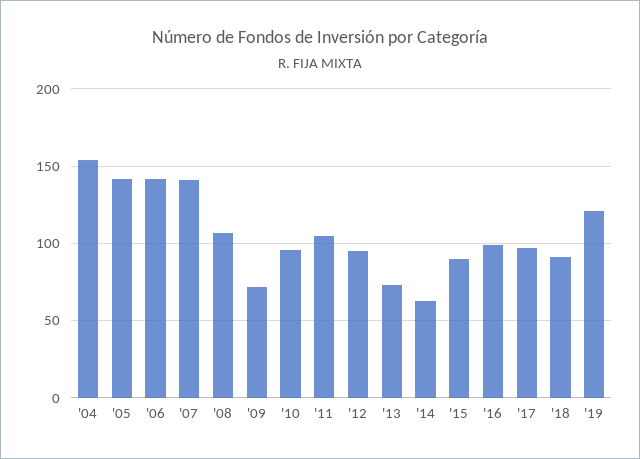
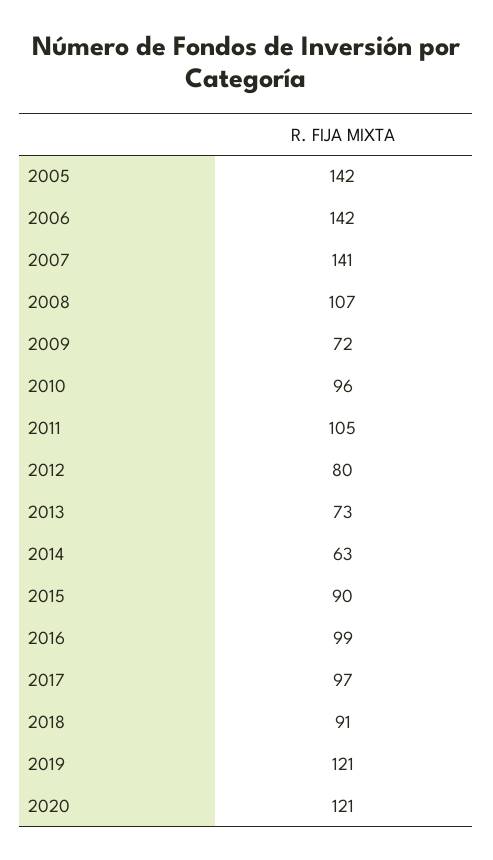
'04: 155 -> none
'12: 95 -> 80
2020: none -> 121

